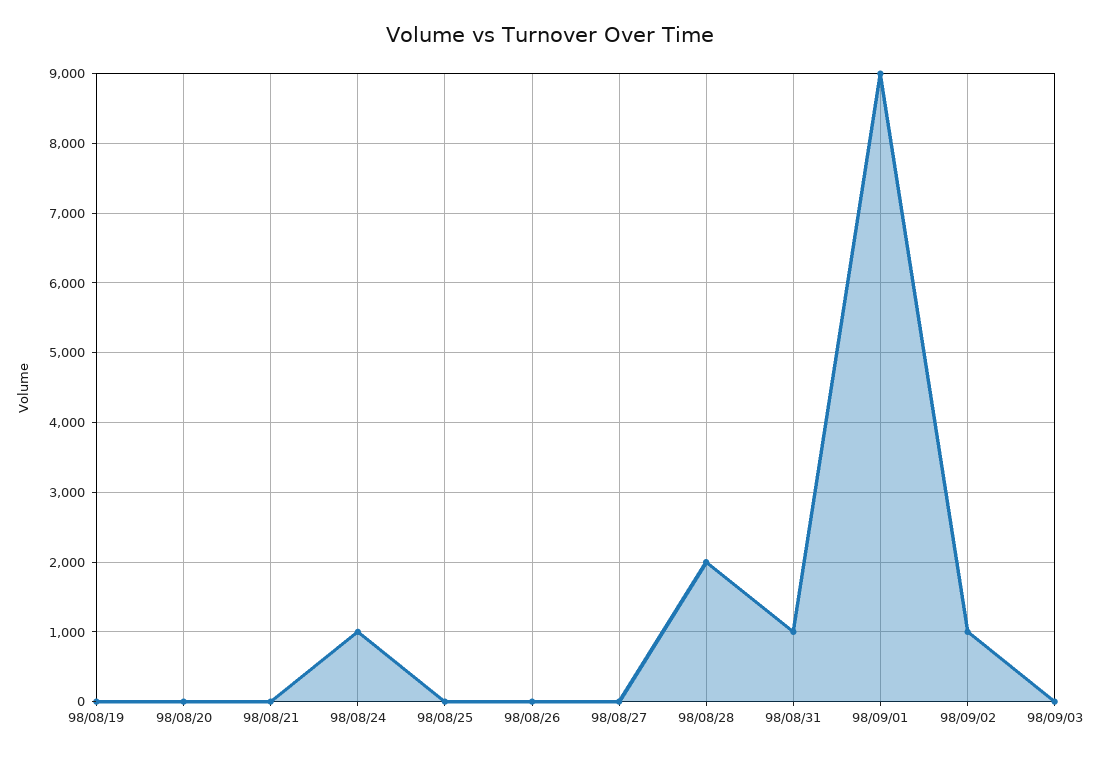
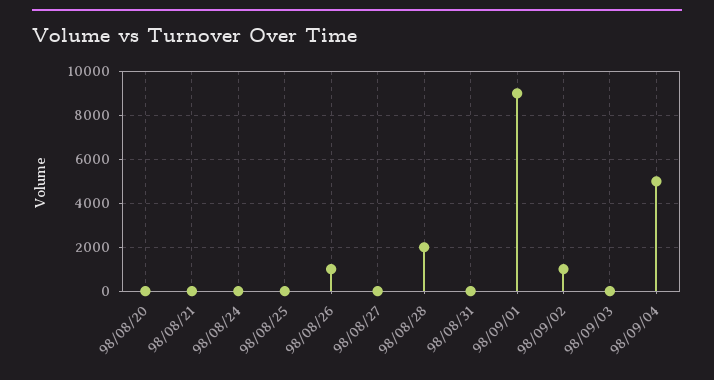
98/08/19: 0 -> none
98/08/24: 1000 -> 0
98/08/26: 0 -> 1000
98/08/31: 1000 -> 0
98/09/04: none -> 5000

